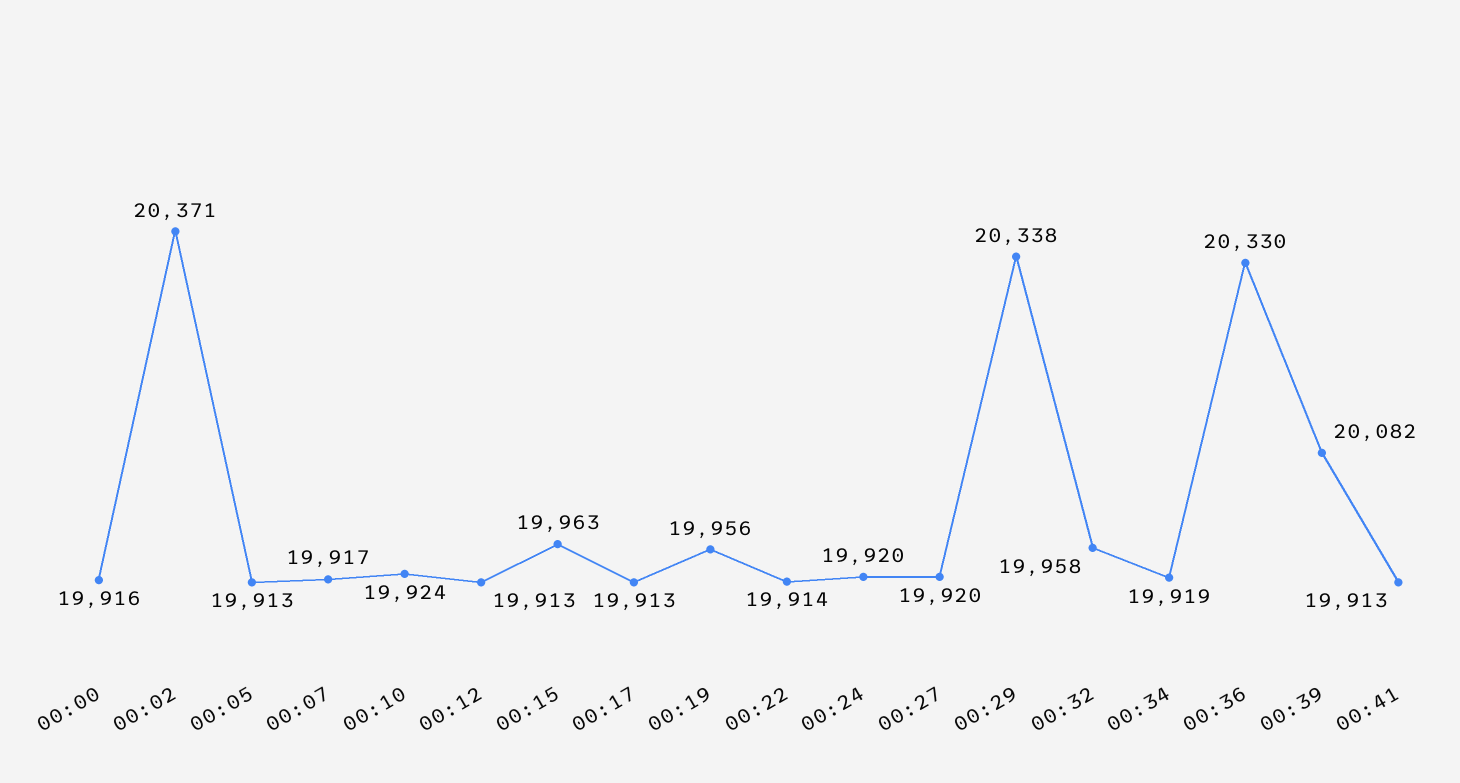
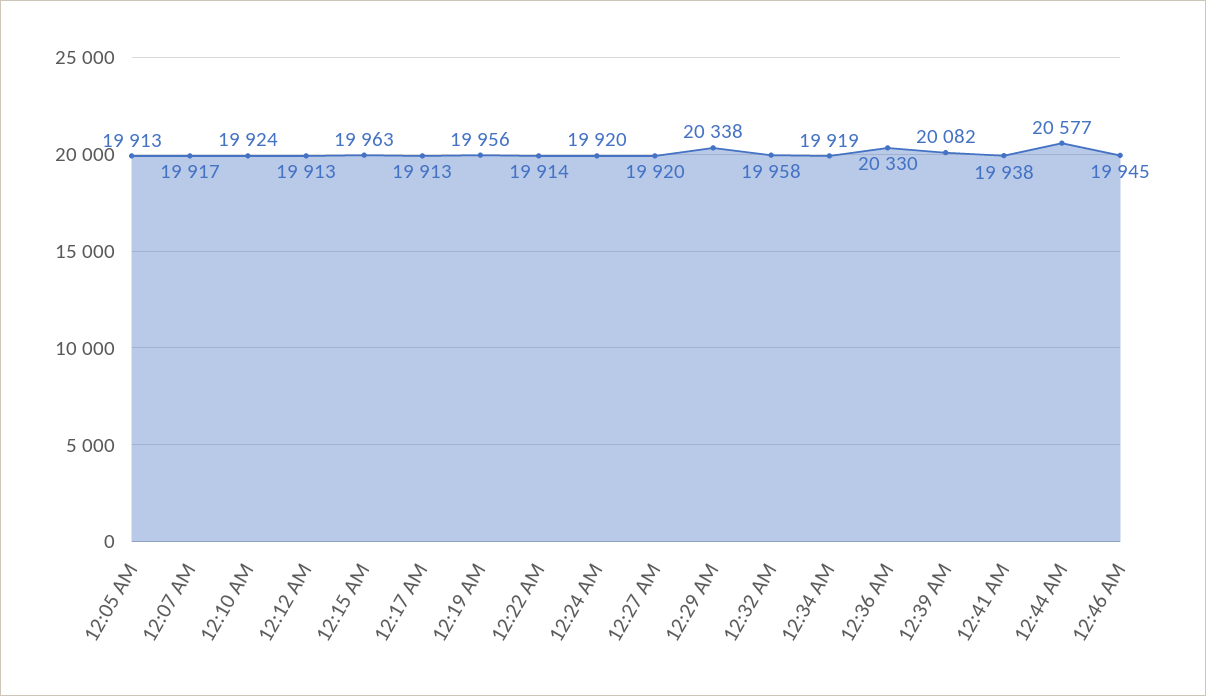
00:00: 19916 -> none
00:02: 20371 -> none
00:41: 19913 -> 19938
12:44 AM: none -> 20577
12:46 AM: none -> 19945

